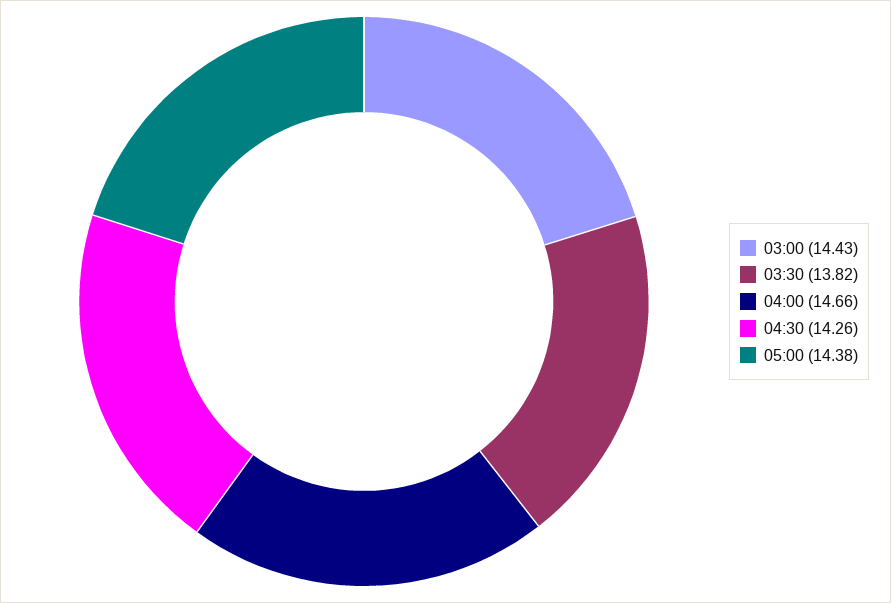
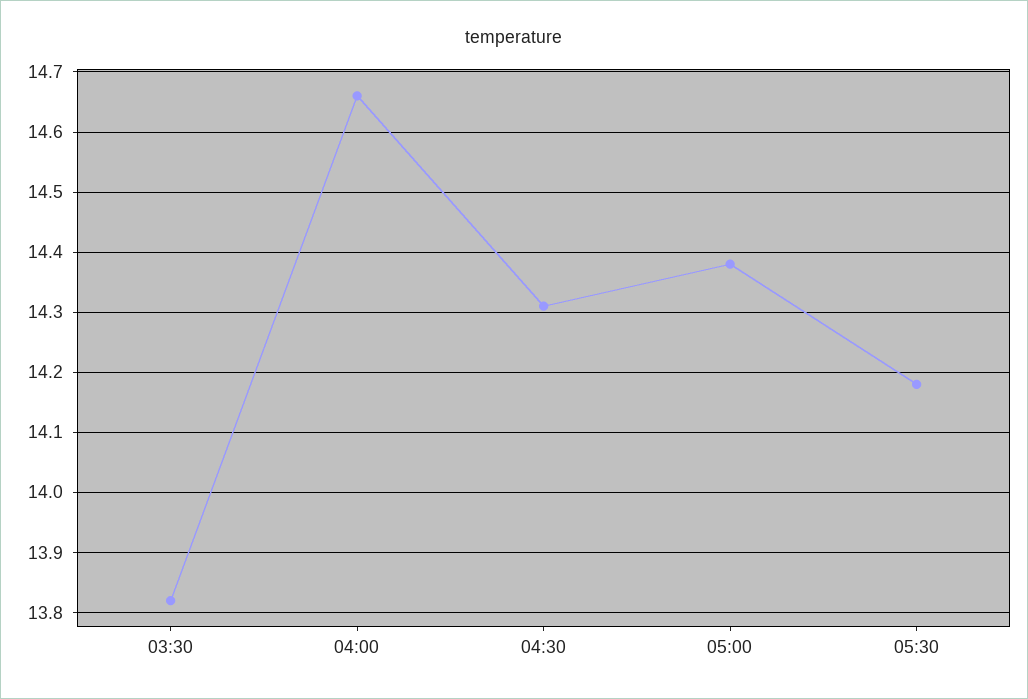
03:00: 14.43 -> none
04:30: 14.26 -> 14.31
05:30: none -> 14.18

